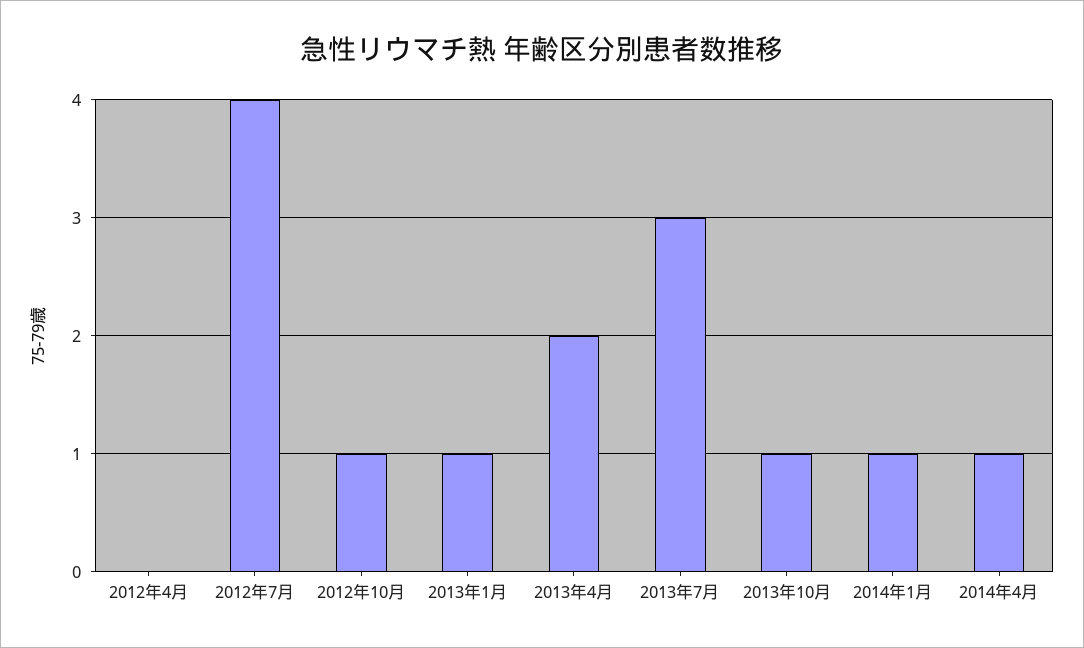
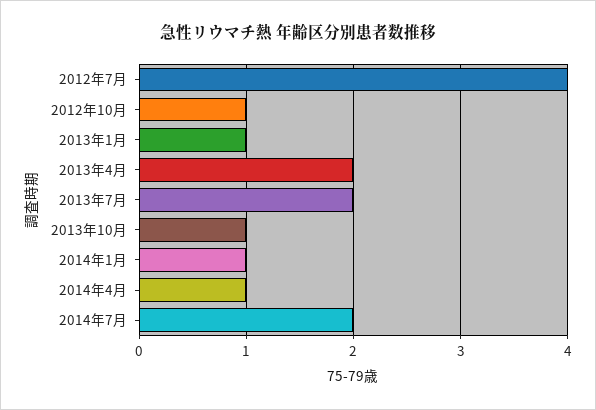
2012年4月: 0 -> none
2013年7月: 3 -> 2
2014年7月: none -> 2

